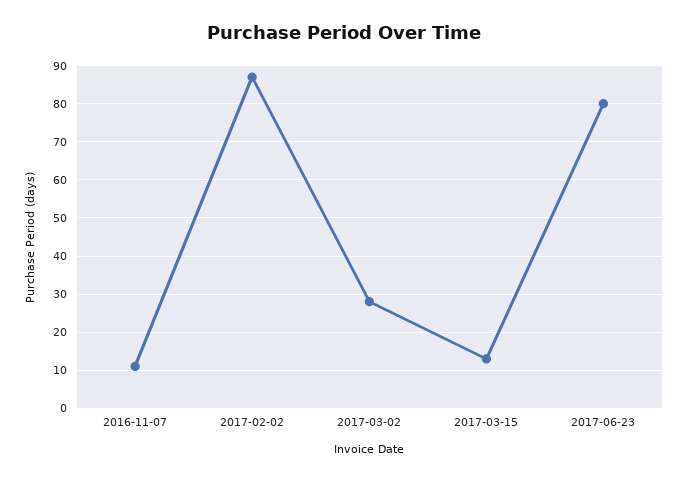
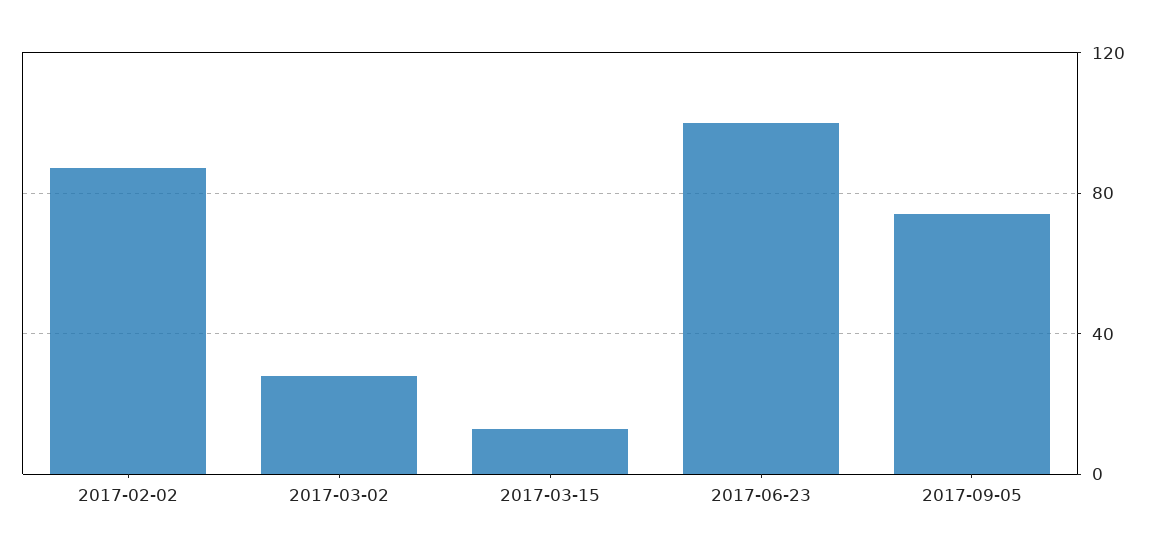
2016-11-07: 10 -> none
2017-06-23: 80 -> 100
2017-09-05: none -> 75

